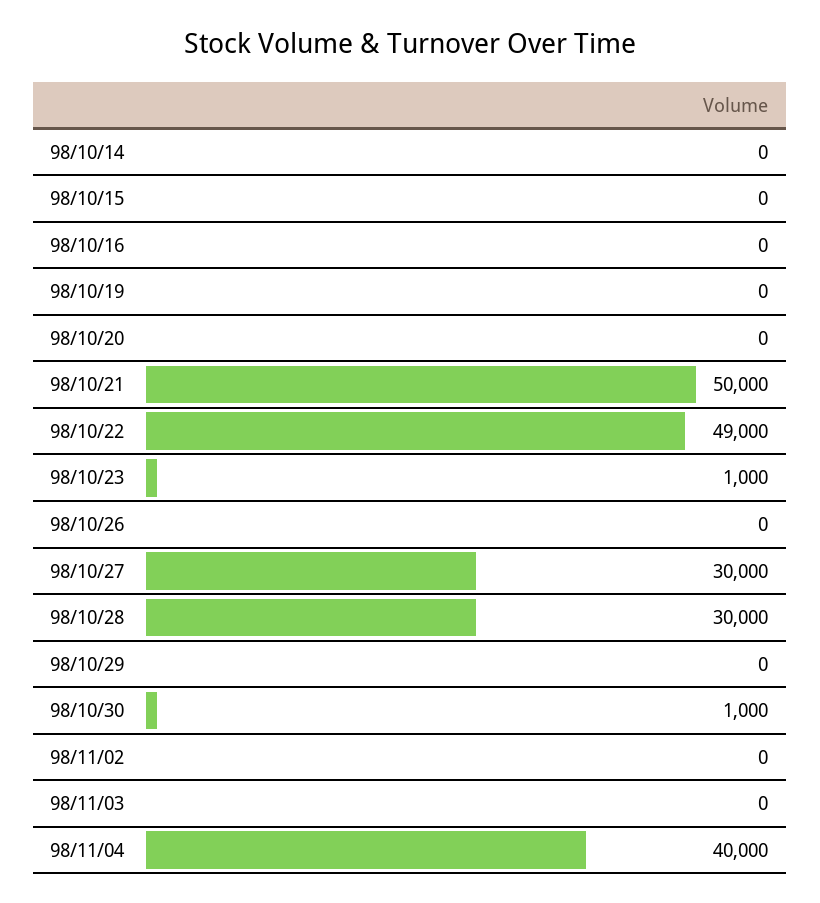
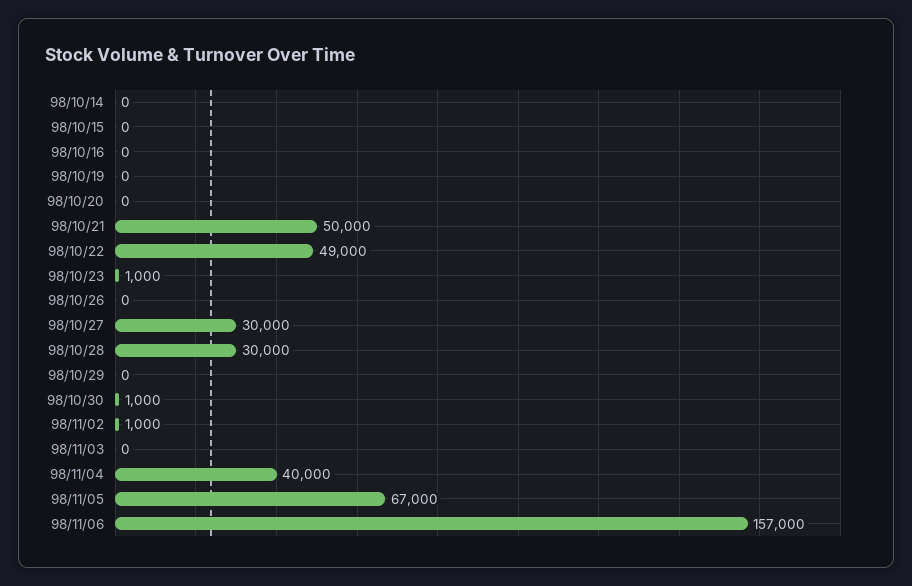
98/11/02: 0 -> 1000
98/11/05: none -> 67000
98/11/06: none -> 157000

